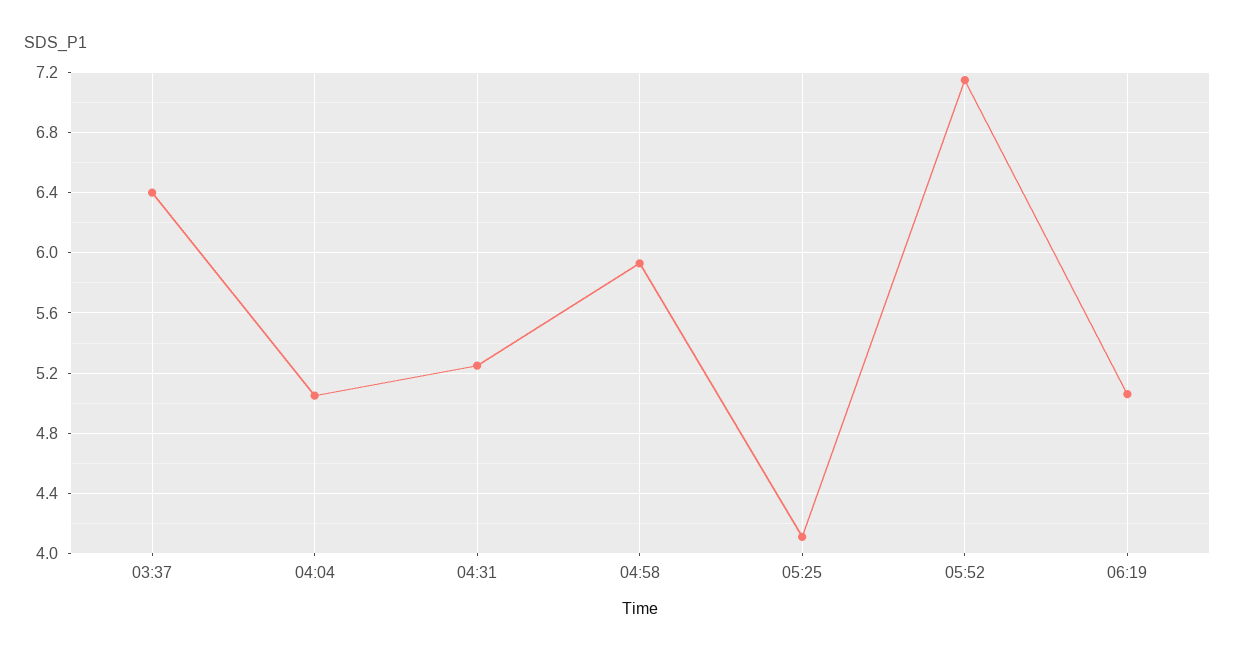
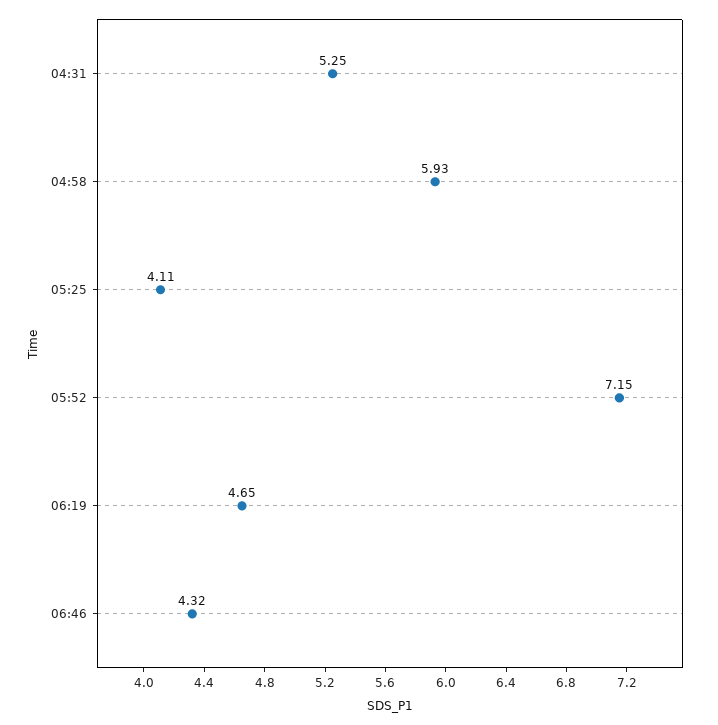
03:37: 6.4 -> none
04:04: 5.05 -> none
06:19: 5.05 -> 4.65
06:46: none -> 4.32

